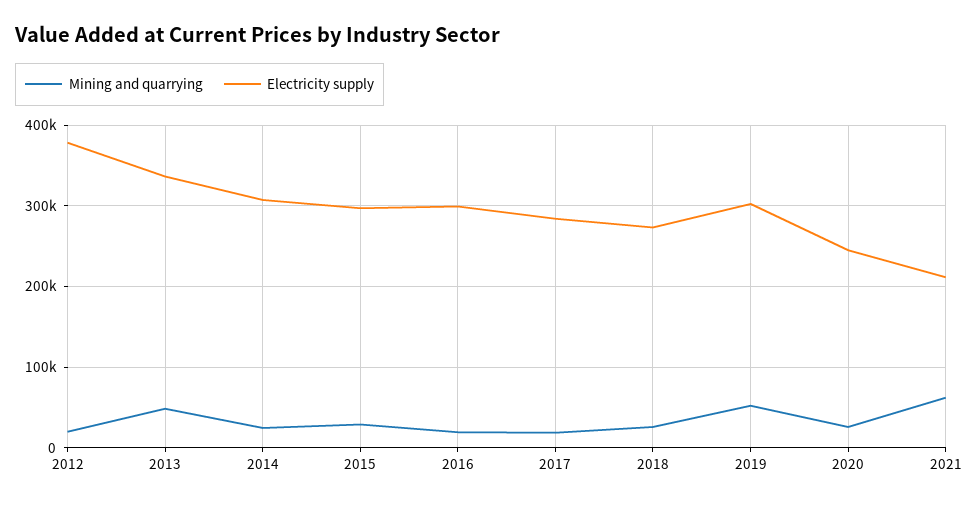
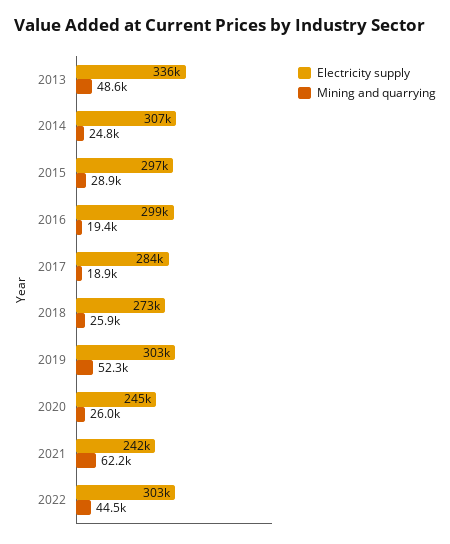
Mining and quarrying, 2012: 20000 -> none
Electricity supply, 2012: 380000 -> none
Electricity supply, 2021: 210000 -> 242000
Electricity supply, 2022: none -> 303000
Mining and quarrying, 2022: none -> 44500

